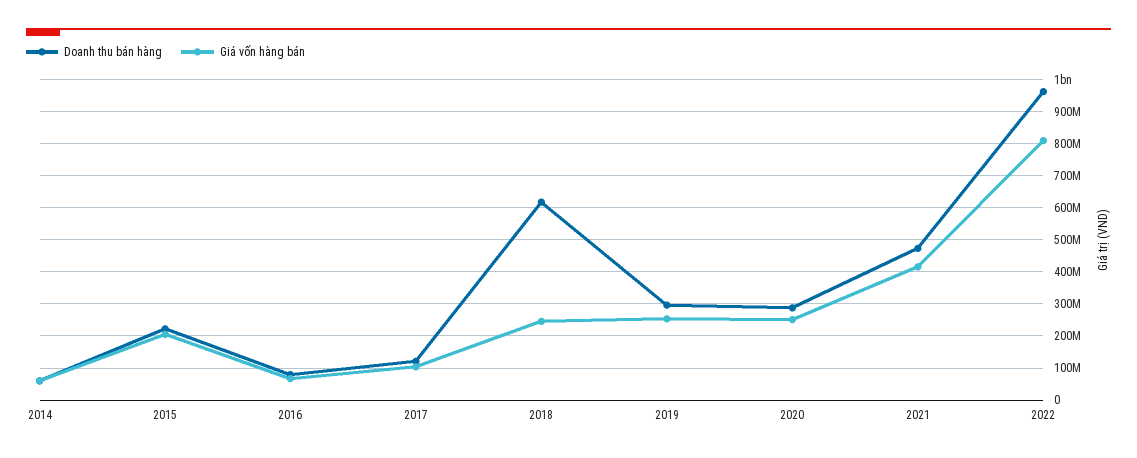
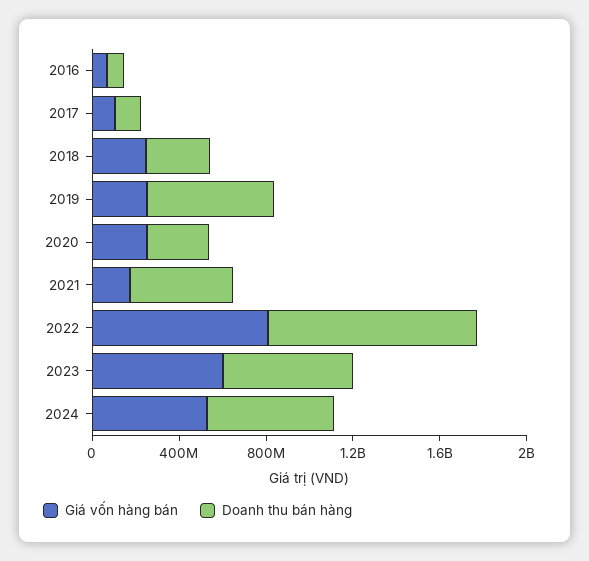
Doanh thu bán hàng, 2014: 60000000 -> none
Giá vốn hàng bán, 2014: 60000000 -> none
Doanh thu bán hàng, 2015: 220000000 -> none
Giá vốn hàng bán, 2015: 200000000 -> none
Doanh thu bán hàng, 2018: 620000000 -> 300000000
Doanh thu bán hàng, 2019: 300000000 -> 600000000
Giá vốn hàng bán, 2021: 420000000 -> 200000000
Giá vốn hàng bán, 2023: none -> 600000000
Doanh thu bán hàng, 2023: none -> 600000000
Giá vốn hàng bán, 2024: none -> 500000000
Doanh thu bán hàng, 2024: none -> 600000000

